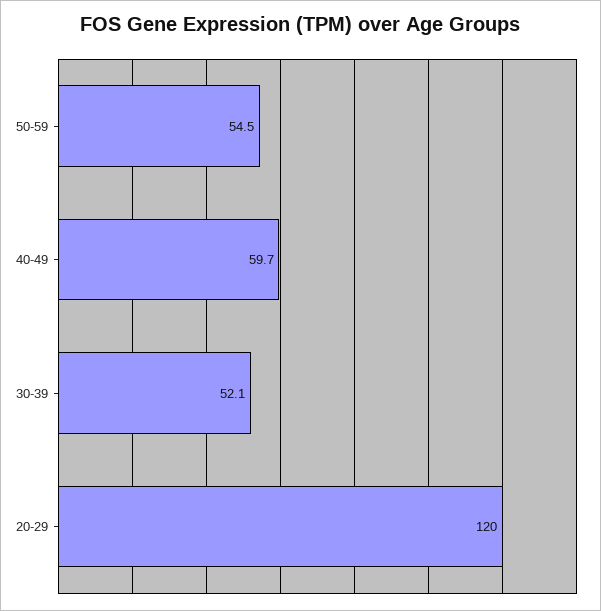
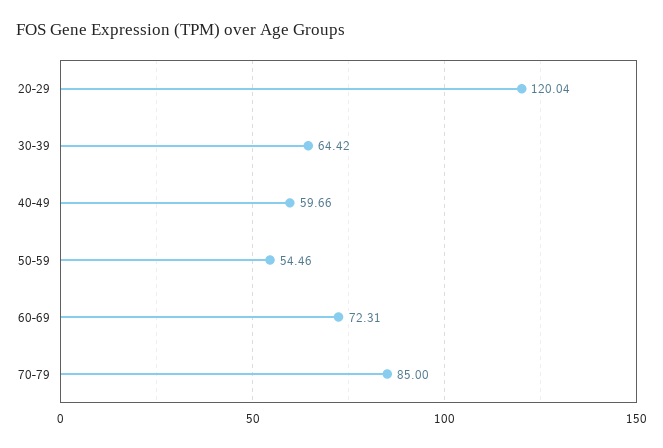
30-39: 52.1 -> 64.42
60-69: none -> 72.31
70-79: none -> 85

